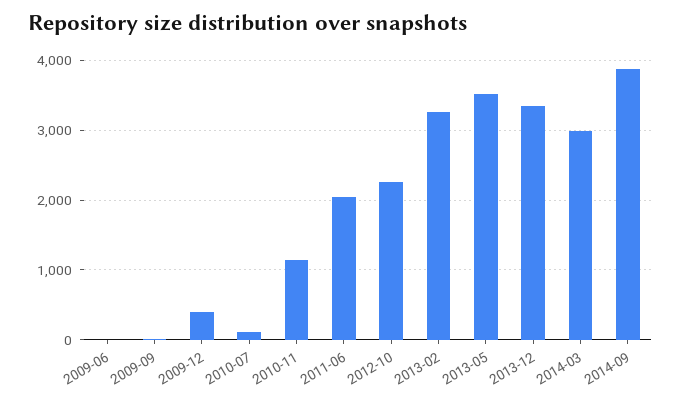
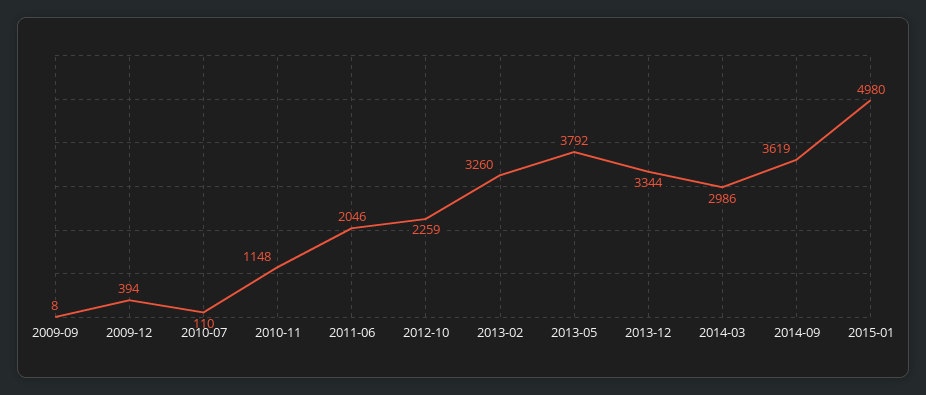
2009-06: 0 -> none
2013-05: 3500 -> 3792
2014-09: 3900 -> 3619
2015-01: none -> 4980

